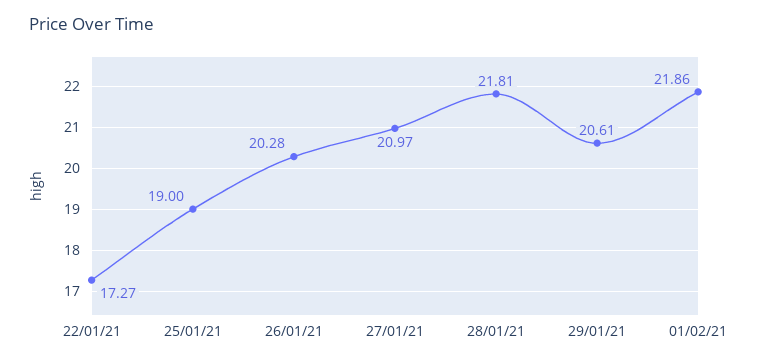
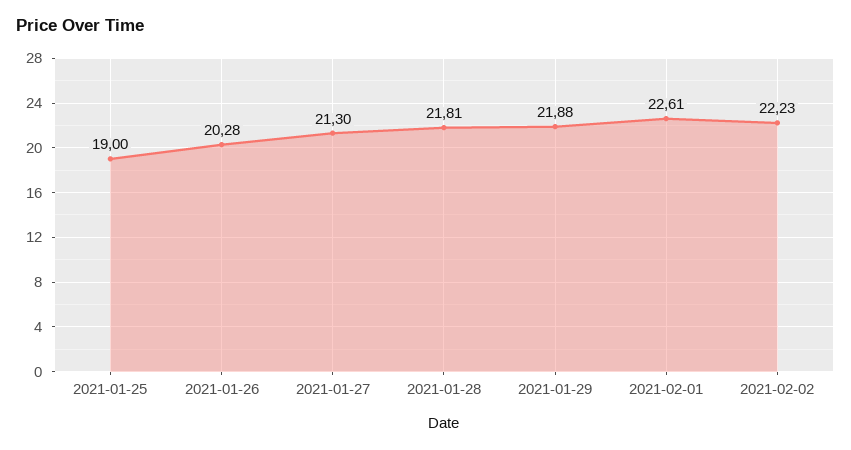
22/01/21: 17.27 -> none
27/01/21: 20.97 -> 21.3
29/01/21: 20.61 -> 21.88
01/02/21: 21.86 -> 22.61
2021-02-02: none -> 22.23

